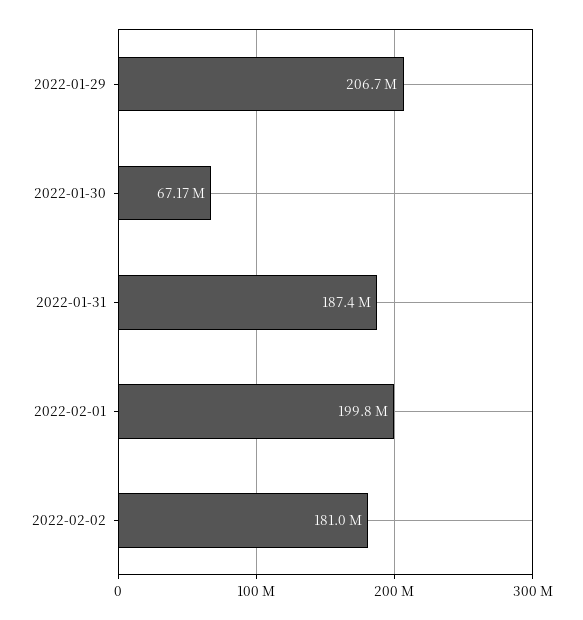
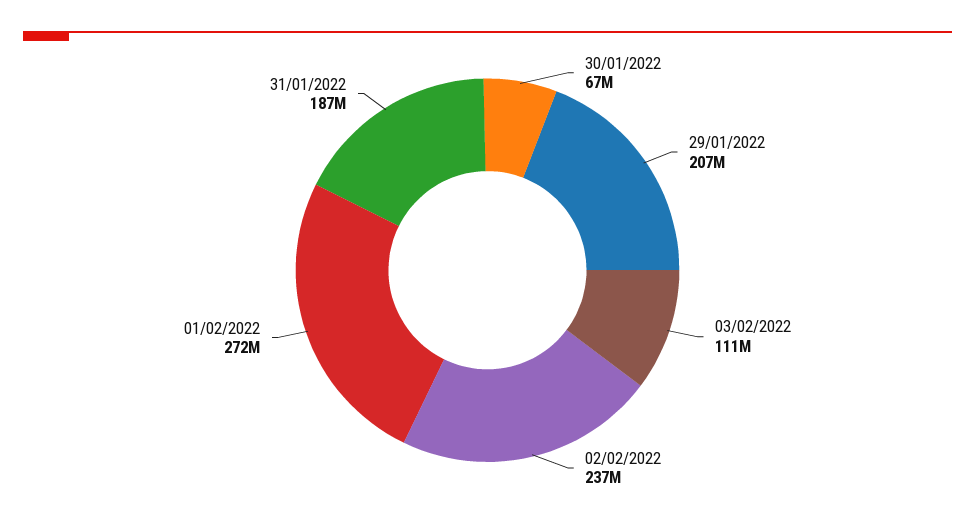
2022-02-01: 199800000 -> 272000000
2022-02-02: 181000000 -> 237000000
03/02/2022: none -> 111000000

